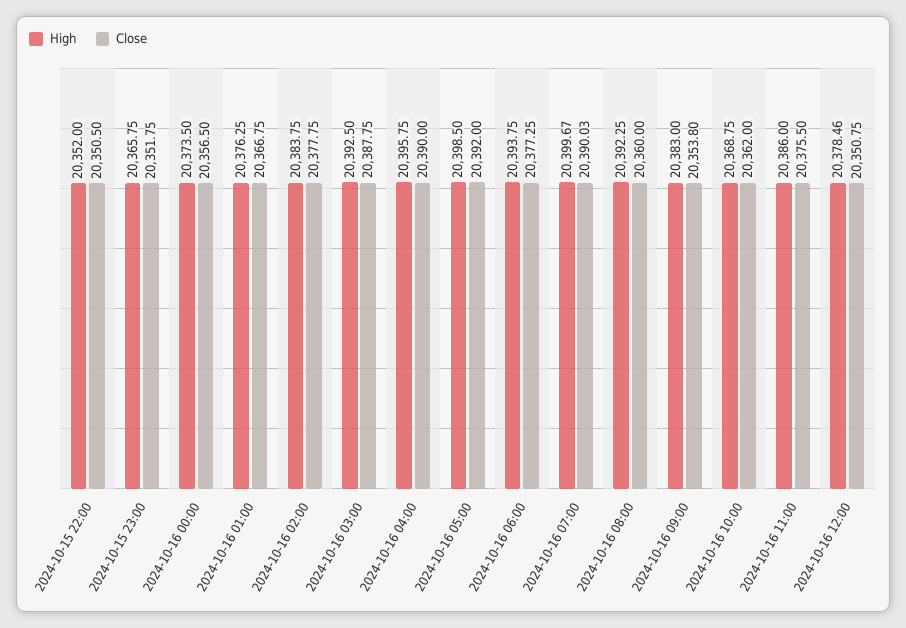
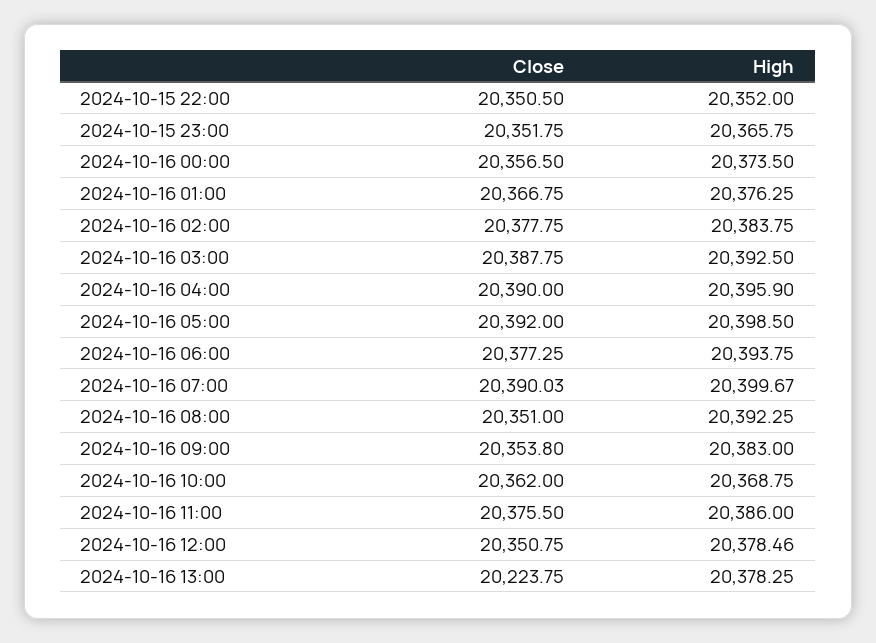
High, 2024-10-16 04:00: 20395.75 -> 20395.9
Close, 2024-10-16 08:00: 20360 -> 20351
Close, 2024-10-16 13:00: none -> 20223.75
High, 2024-10-16 13:00: none -> 20378.25

